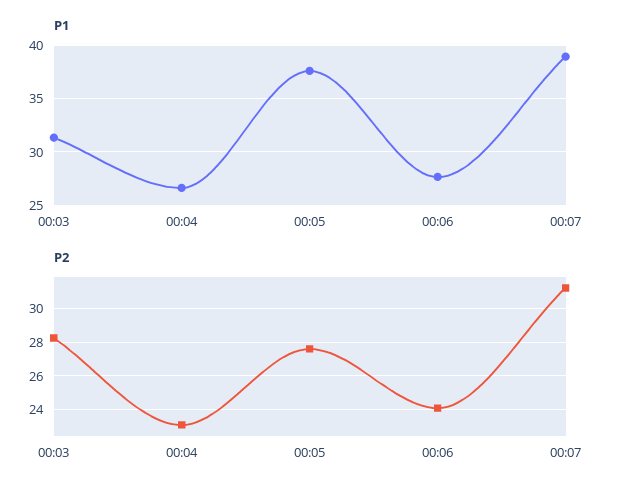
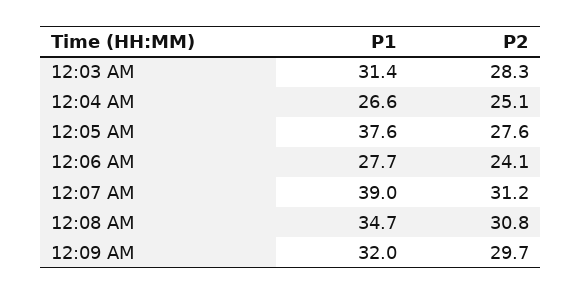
P2, 00:04: 23 -> 25.1
P1, 12:08 AM: none -> 34.7
P2, 12:08 AM: none -> 30.8
P1, 12:09 AM: none -> 32
P2, 12:09 AM: none -> 29.7

